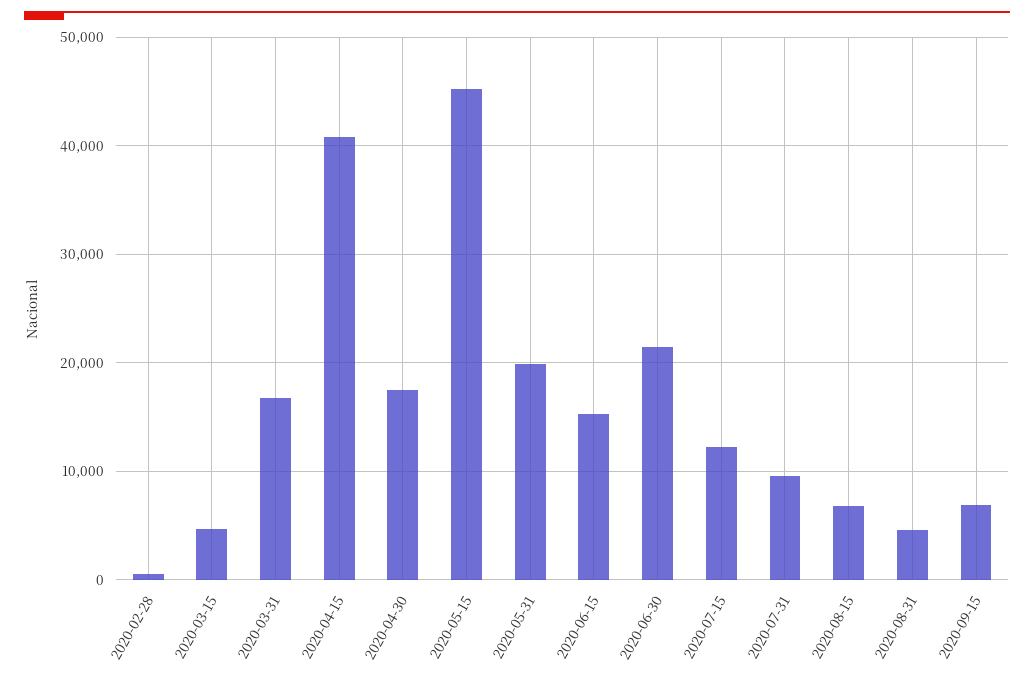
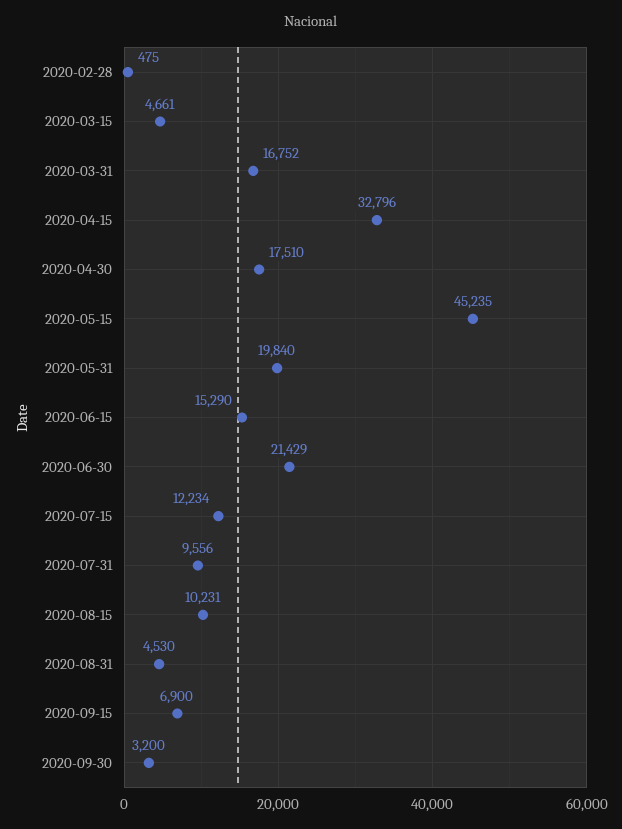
2020-04-15: 41000 -> 32796
2020-08-15: 7000 -> 10231
2020-09-30: none -> 3200

